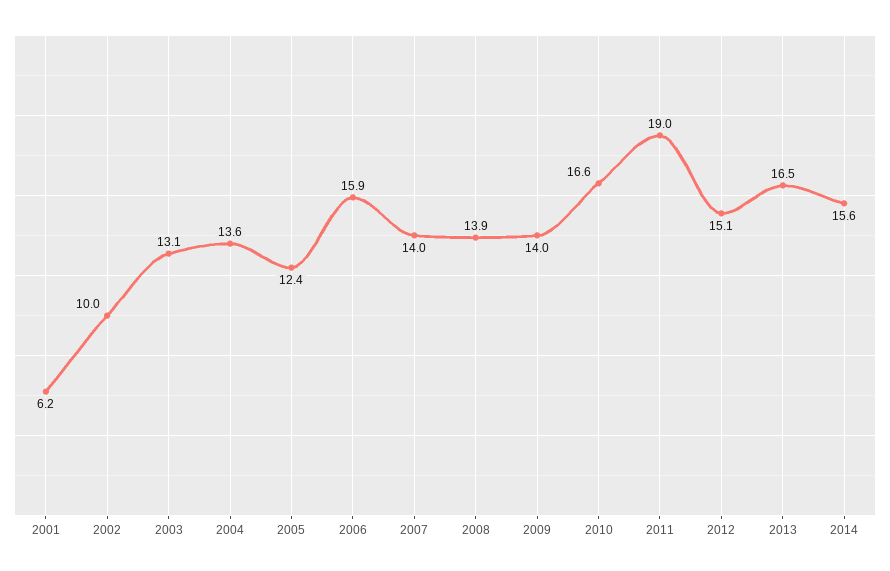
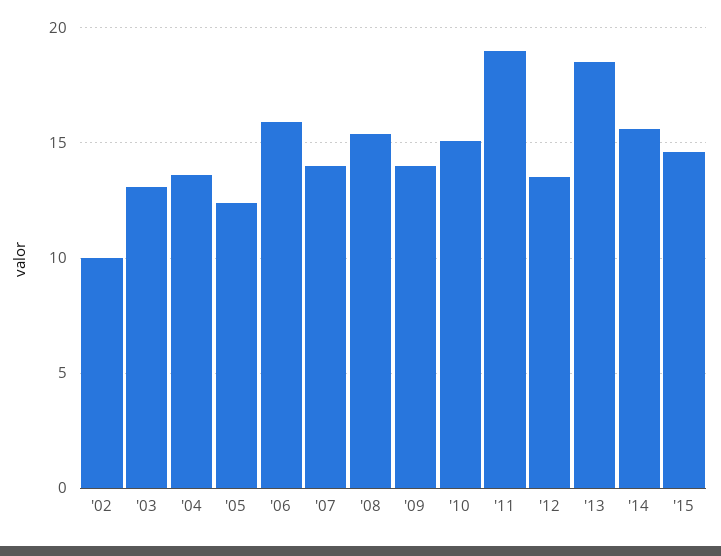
2001: 6.2 -> none
2008: 13.9 -> 15.5
2010: 16.6 -> 15
2012: 15.1 -> 13.5
2013: 16.5 -> 18.5
'15: none -> 14.5

